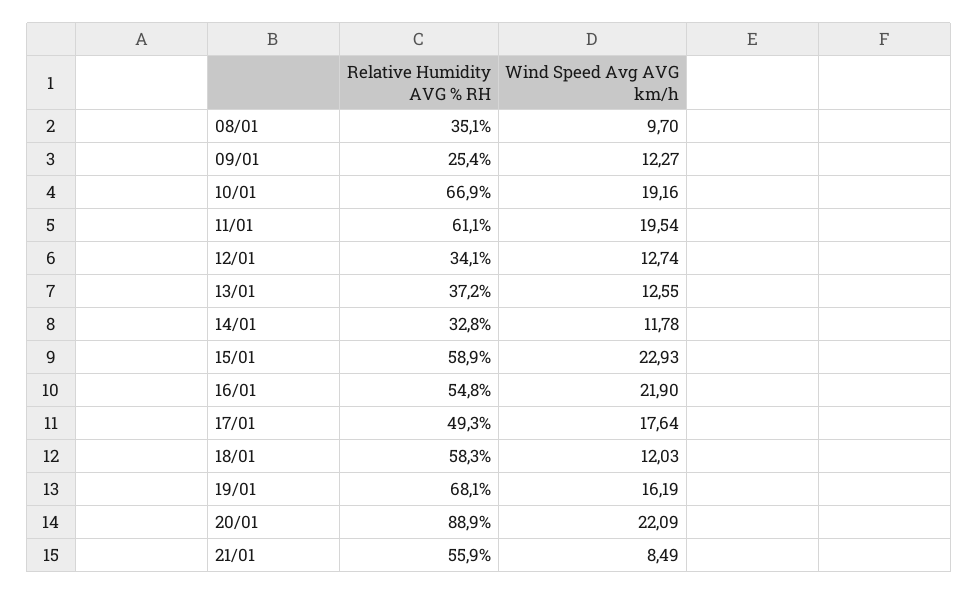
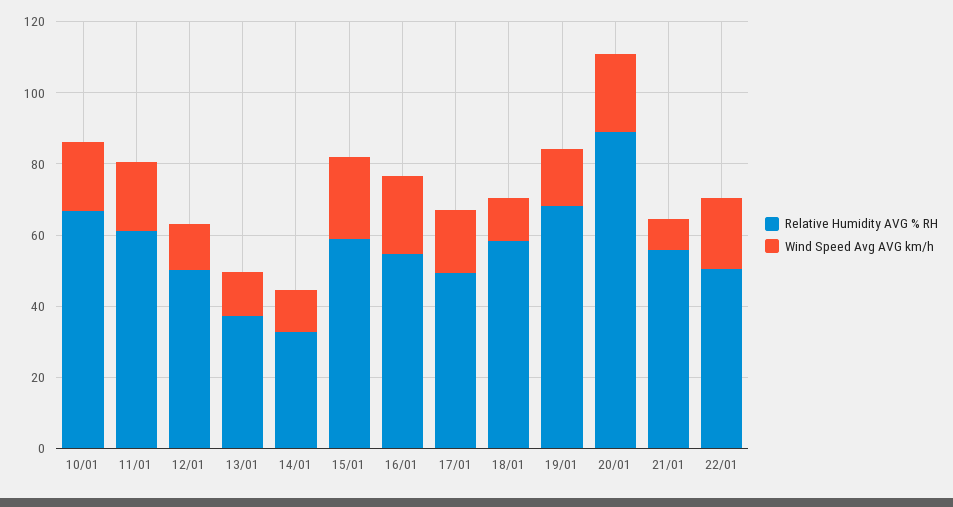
Relative Humidity AVG % RH, 08/01: 35.1 -> none
Wind Speed Avg AVG km/h, 08/01: 9.7 -> none
Relative Humidity AVG % RH, 09/01: 25.4 -> none
Wind Speed Avg AVG km/h, 09/01: 12.27 -> none
Relative Humidity AVG % RH, 12/01: 34.1 -> 50
Relative Humidity AVG % RH, 22/01: none -> 50
Wind Speed Avg AVG km/h, 22/01: none -> 20

